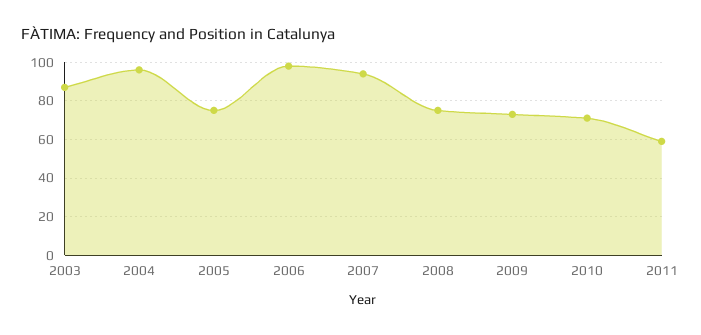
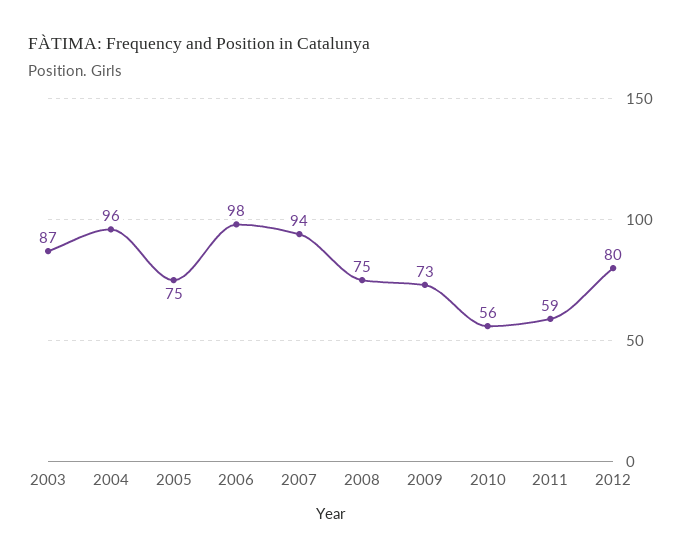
2010: 70 -> 56
2012: none -> 80

